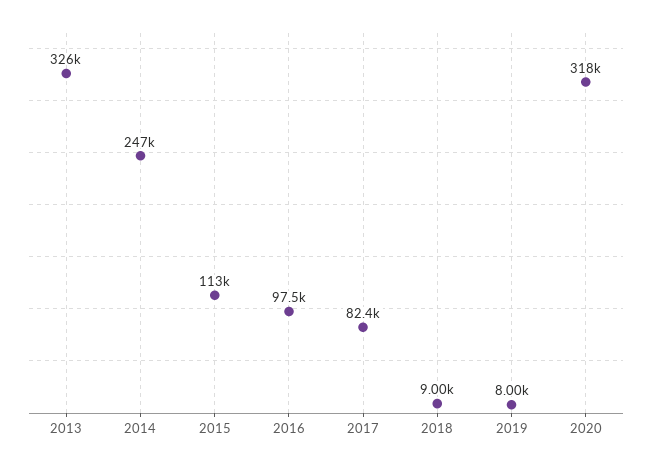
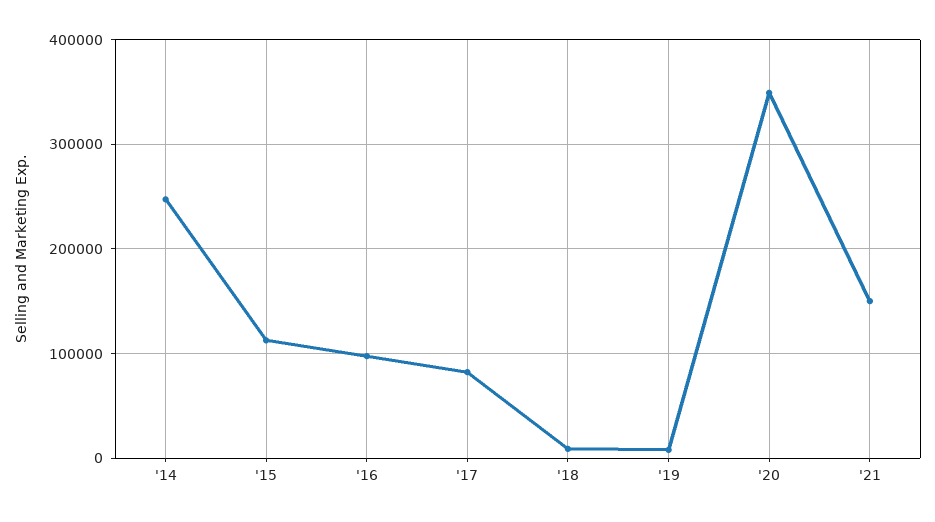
2013: 326000 -> none
2020: 318000 -> 350000
'21: none -> 150000

